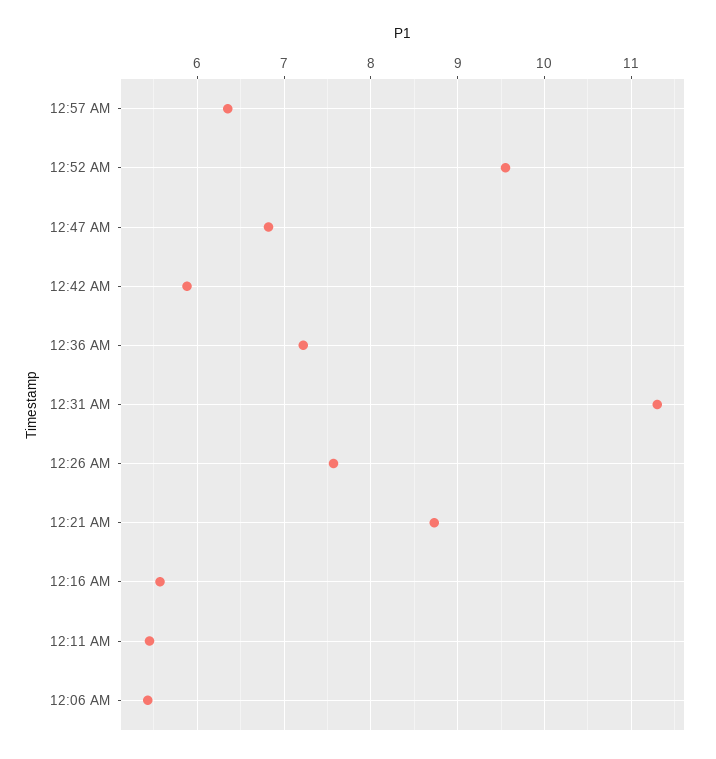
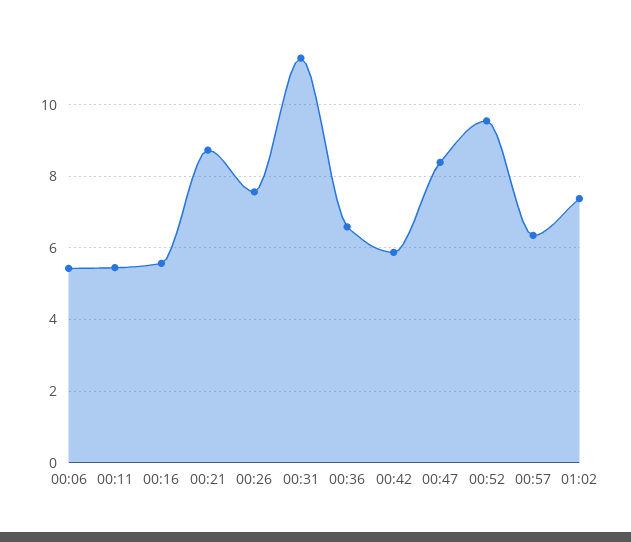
12:47 AM: 6.8 -> 8.4
12:36 AM: 7.2 -> 6.6
01:02: none -> 7.4

